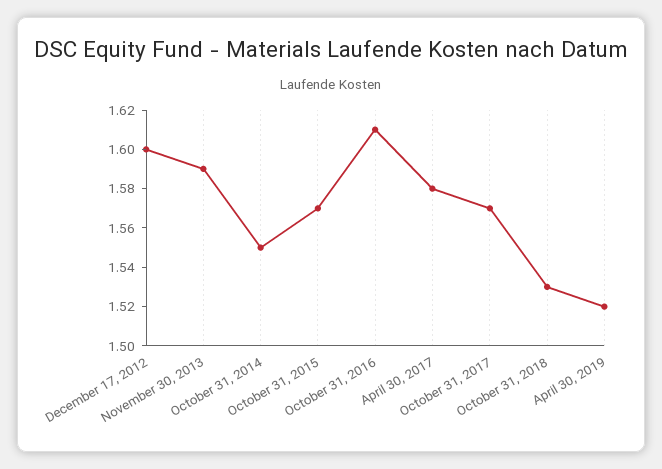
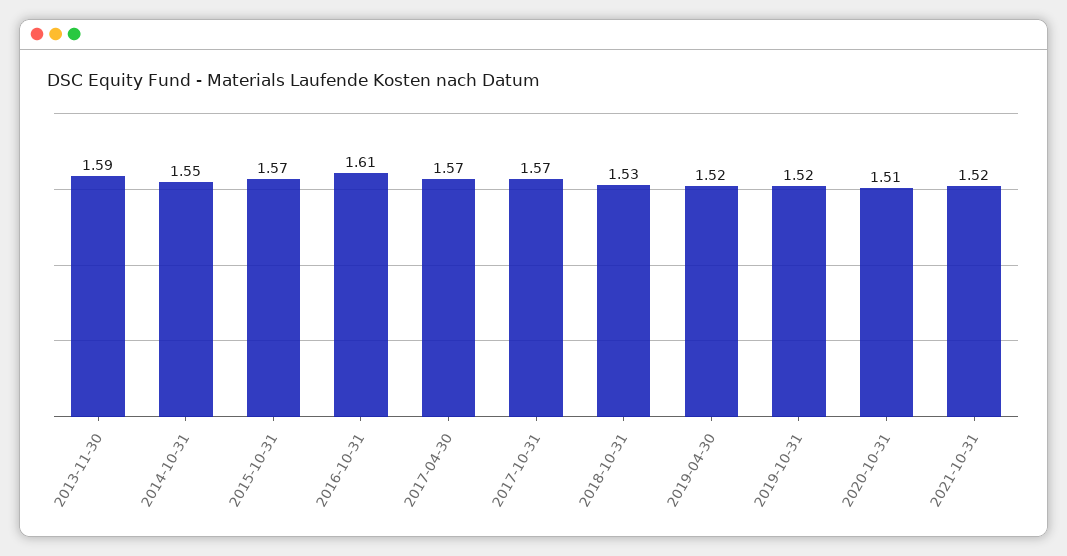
December 17, 2012: 1.6 -> none
April 30, 2017: 1.58 -> 1.57
2019-10-31: none -> 1.52
2020-10-31: none -> 1.51
2021-10-31: none -> 1.52

